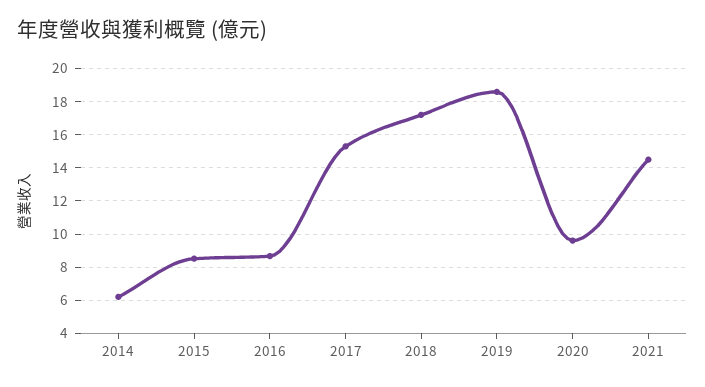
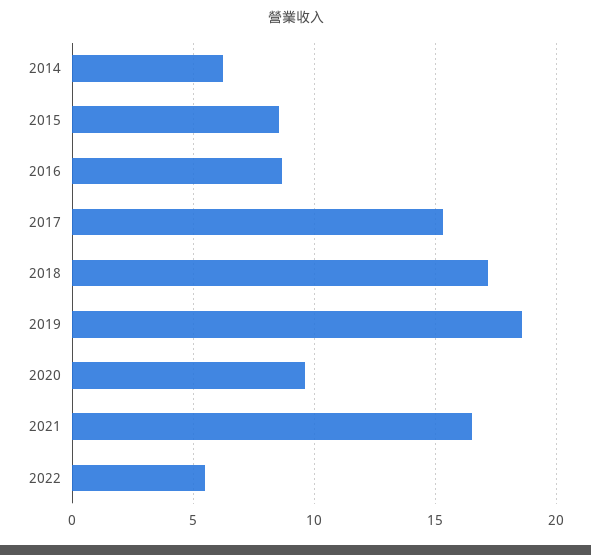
2021: 14.5 -> 16.5
2022: none -> 5.5

